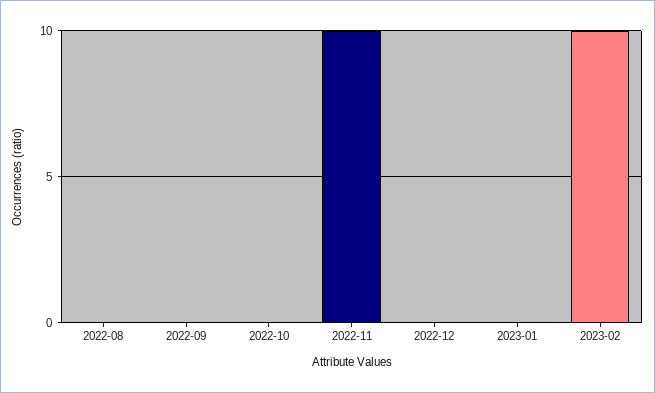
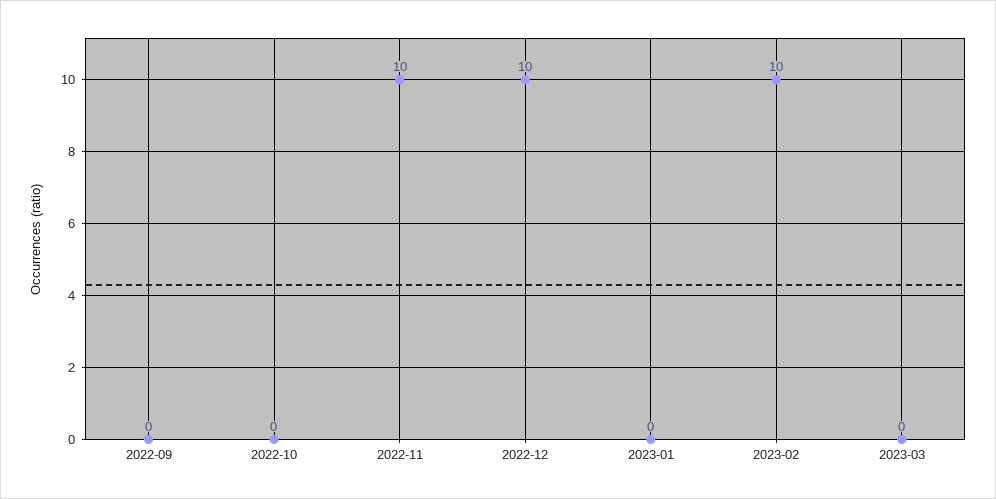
2022-08: 0 -> none
2022-12: 0 -> 10
2023-03: none -> 0

